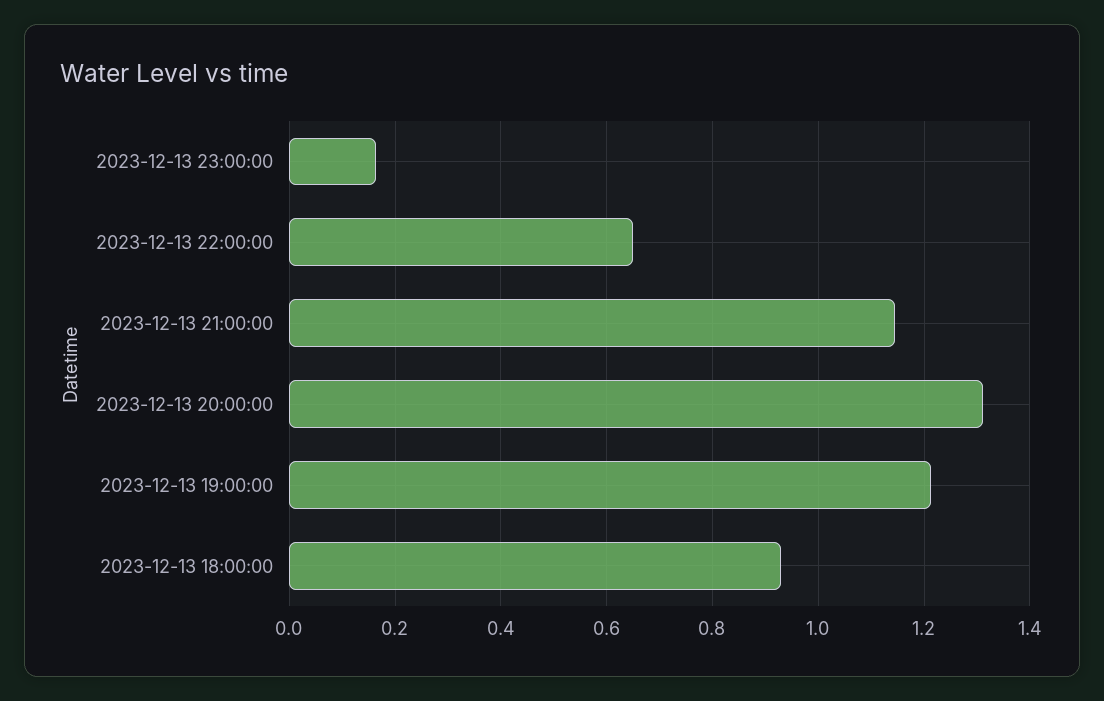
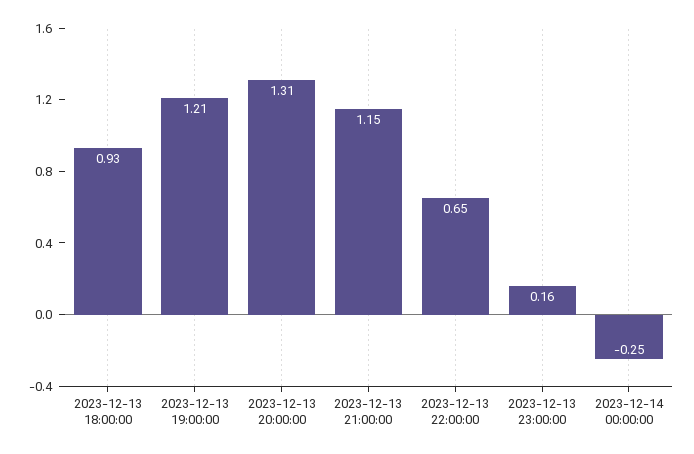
2023-12-14 00:00:00: none -> -0.25

